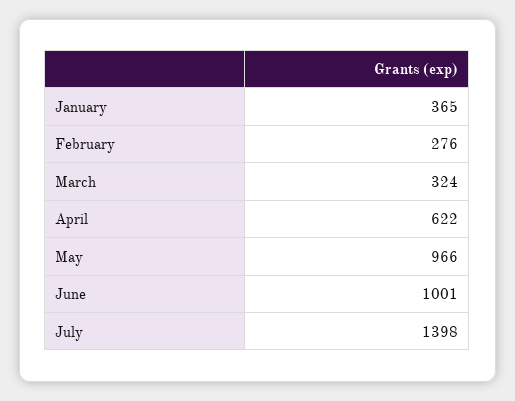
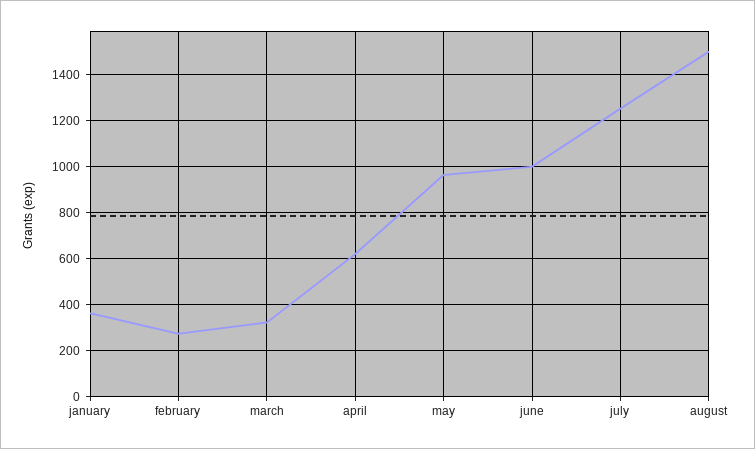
July: 1398 -> 1250
august: none -> 1500

